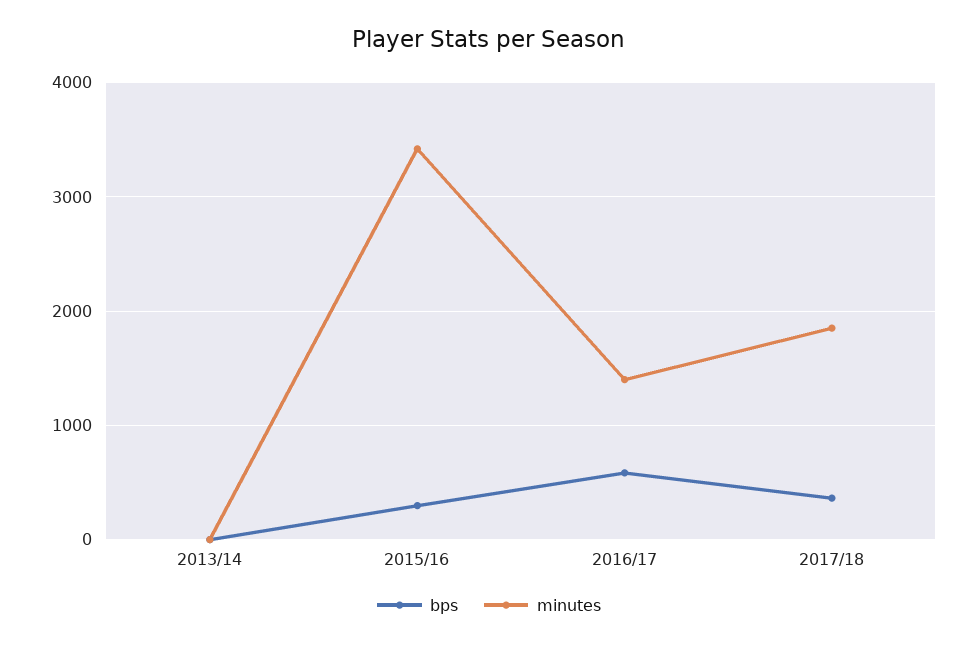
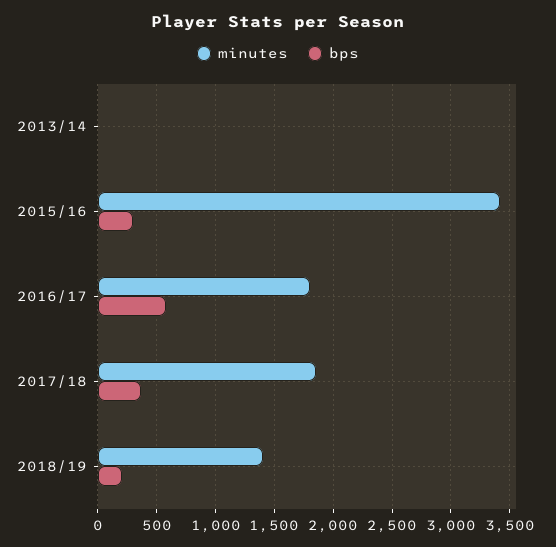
minutes, 2016/17: 1400 -> 1800
minutes, 2018/19: none -> 1400
bps, 2018/19: none -> 200

